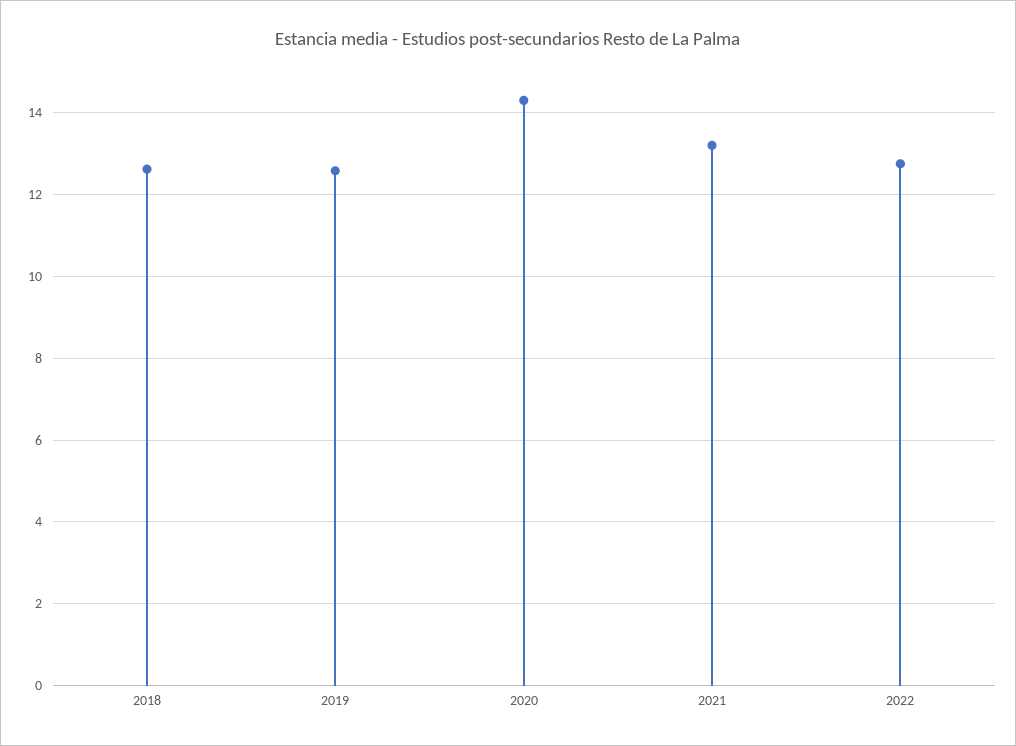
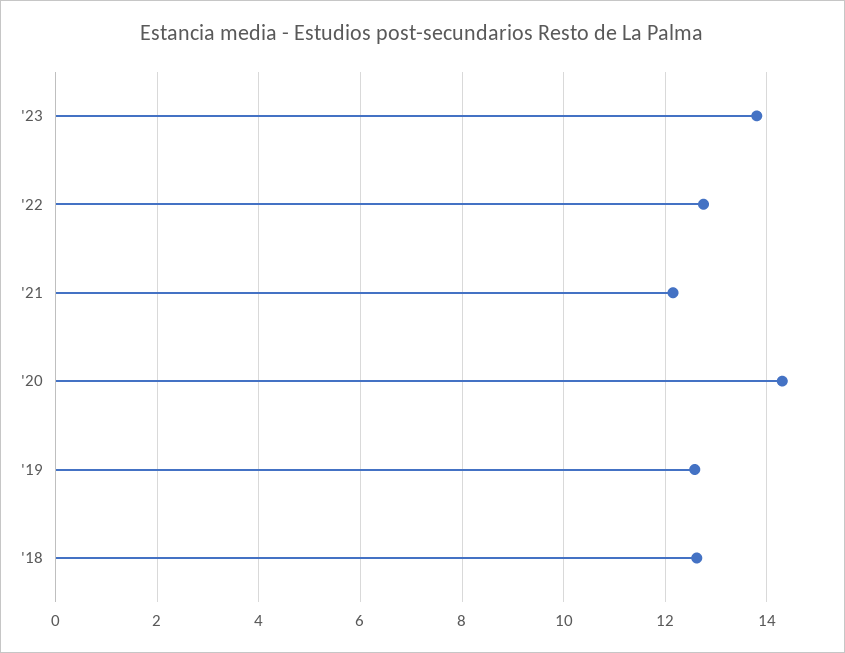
2021: 13.2 -> 12.2
'23: none -> 13.8

